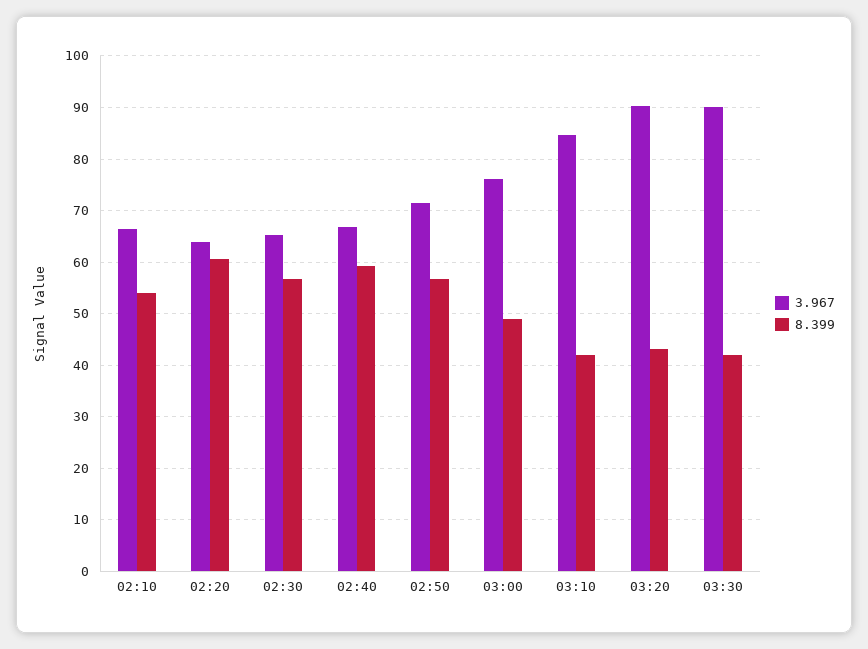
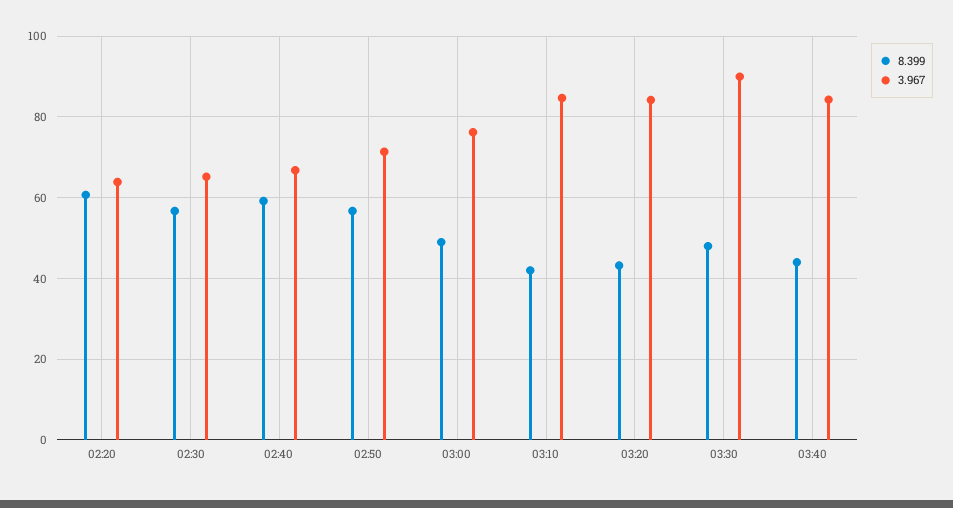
3.967, 02:10: 66 -> none
8.399, 02:10: 54 -> none
3.967, 03:20: 90 -> 84
8.399, 03:30: 42 -> 48
8.399, 03:40: none -> 44
3.967, 03:40: none -> 84

